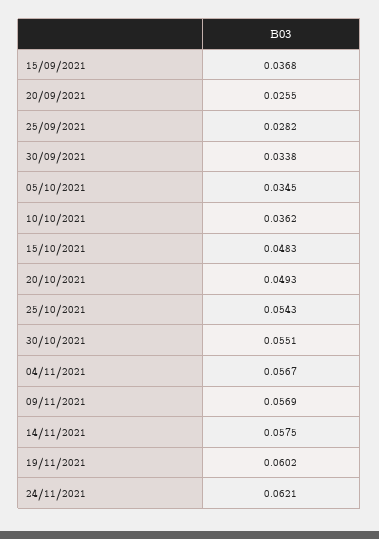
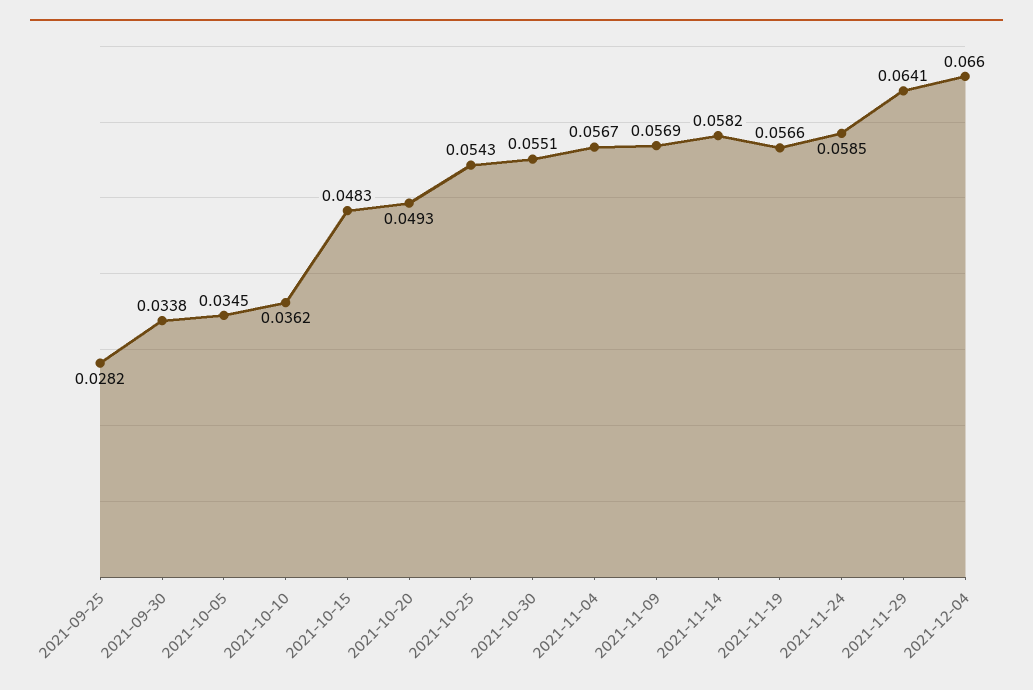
15/09/2021: 0.0368 -> none
20/09/2021: 0.0255 -> none
14/11/2021: 0.0575 -> 0.0582
19/11/2021: 0.0602 -> 0.0566
24/11/2021: 0.0621 -> 0.0585
2021-11-29: none -> 0.0641
2021-12-04: none -> 0.066

